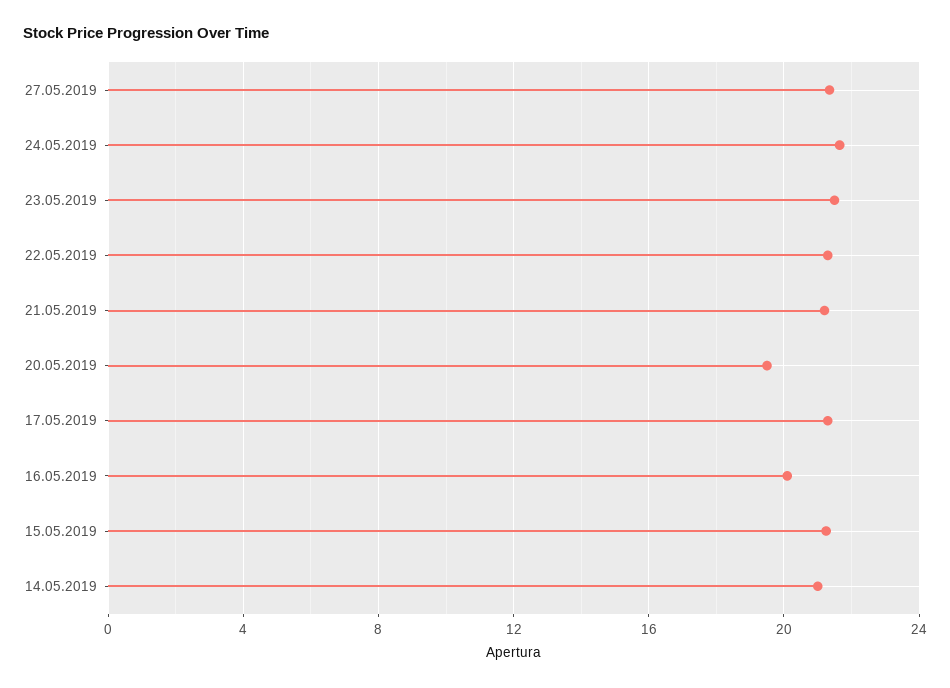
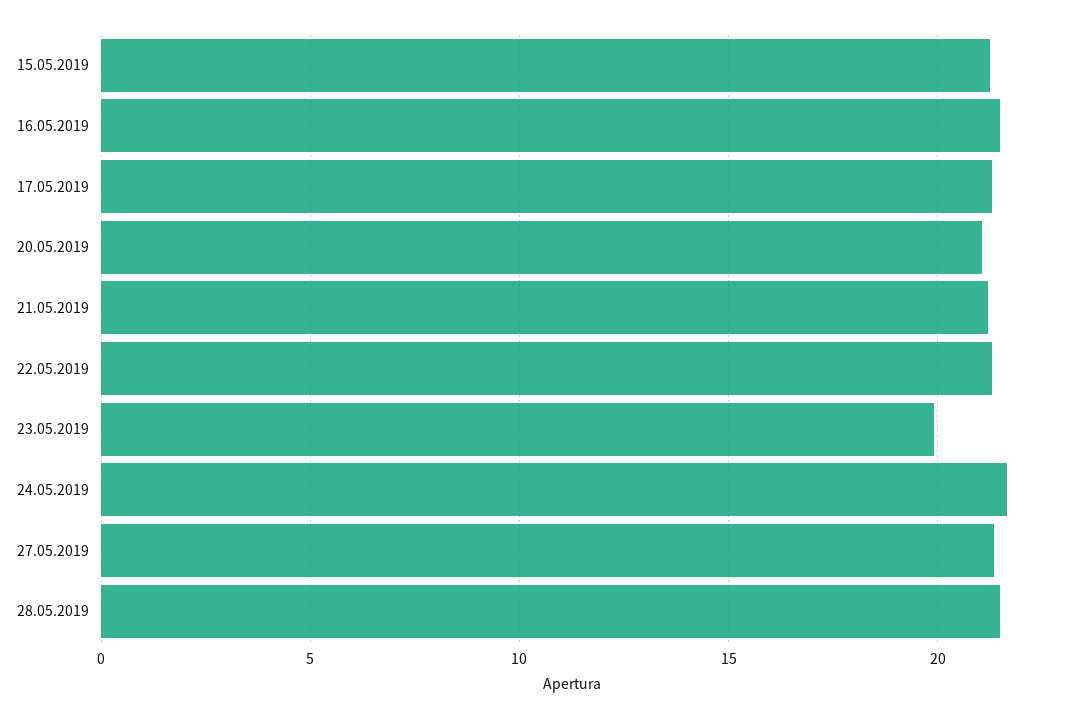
23.05.2019: 21.5 -> 20
20.05.2019: 19.5 -> 21
16.05.2019: 20 -> 21.5
14.05.2019: 21 -> none
28.05.2019: none -> 21.5

